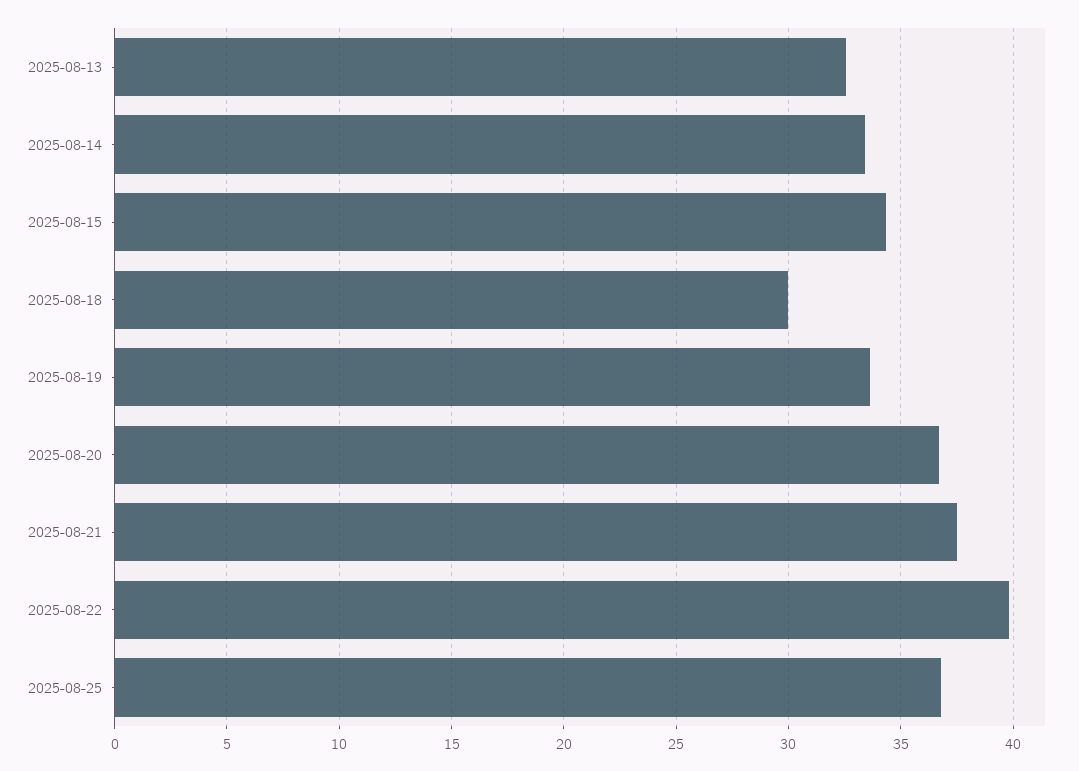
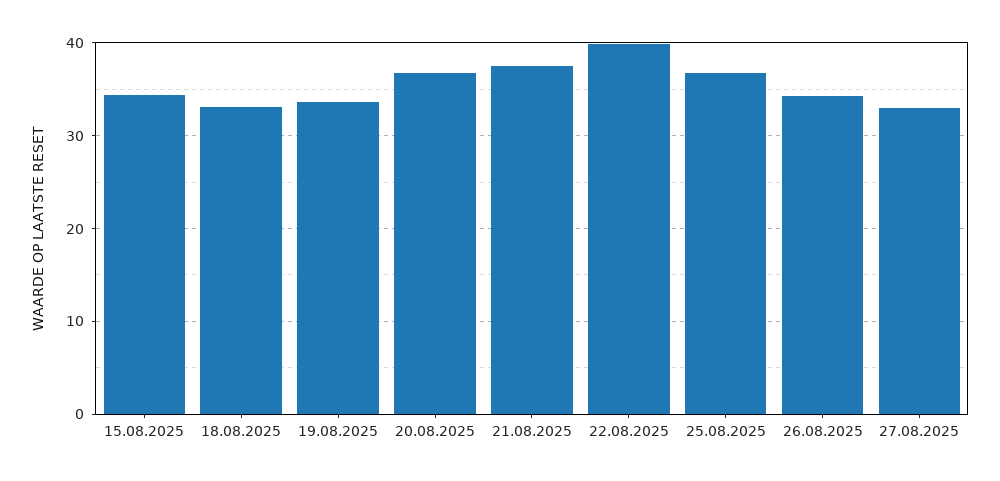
2025-08-13: 32.5 -> none
2025-08-14: 33.5 -> none
2025-08-18: 30 -> 33
26.08.2025: none -> 34
27.08.2025: none -> 33

